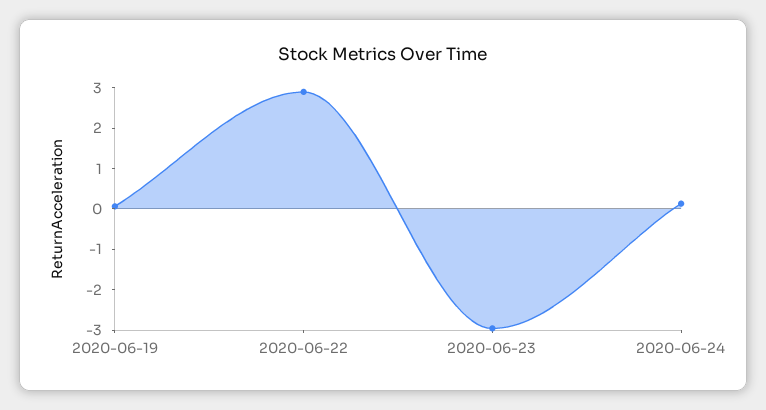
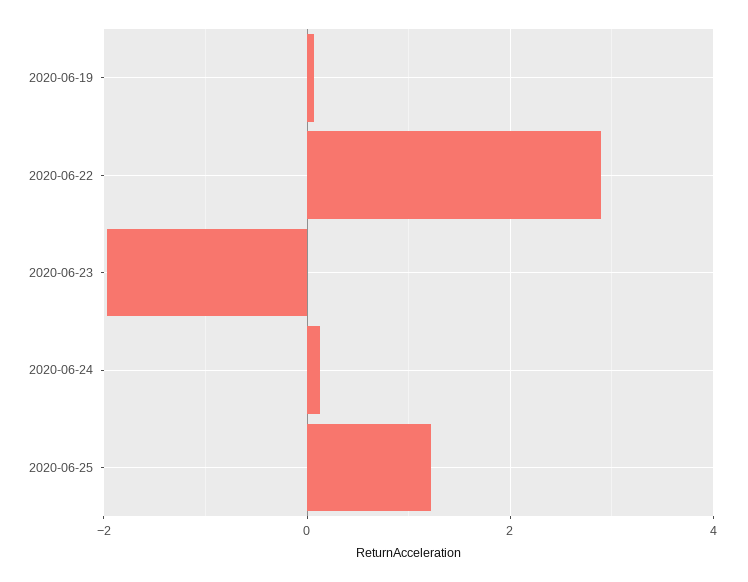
2020-06-23: -3 -> -2
2020-06-25: none -> 1.2

